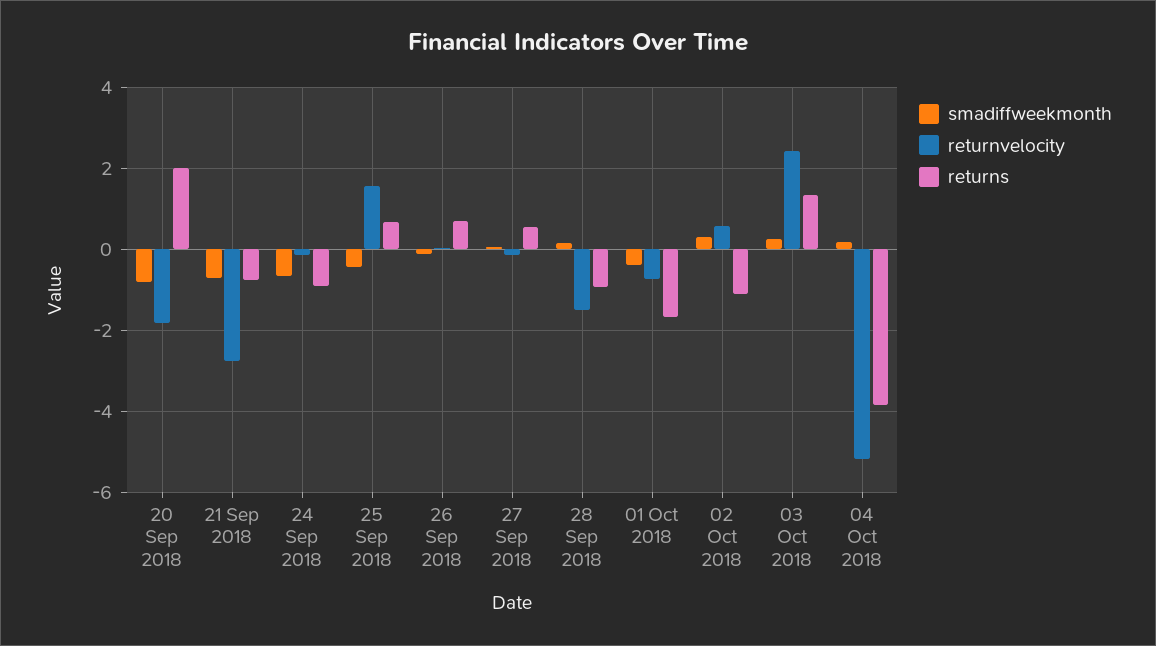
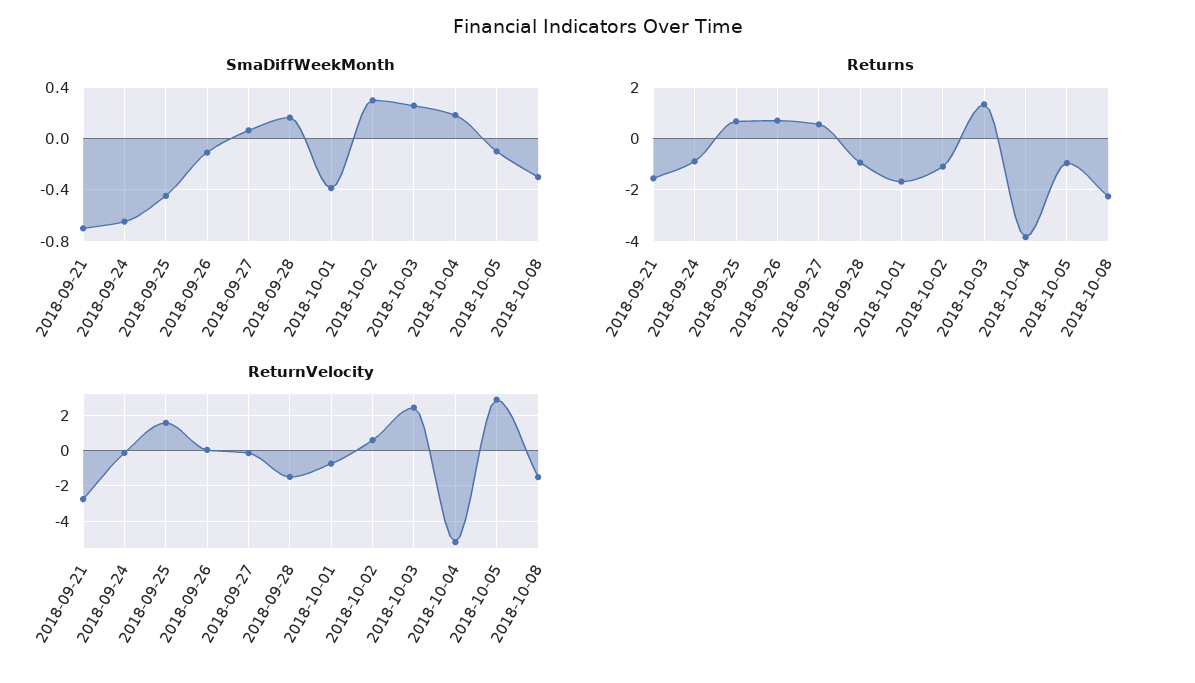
smadiffweekmonth, 20 Sep 2018: -0.8 -> none
returnvelocity, 20 Sep 2018: -1.8 -> none
returns, 20 Sep 2018: 2 -> none
returns, 21 Sep 2018: -0.8 -> -1.5
smadiffweekmonth, 2018-10-05: none -> -0.1
smadiffweekmonth, 2018-10-08: none -> -0.3
returns, 2018-10-05: none -> -1
returns, 2018-10-08: none -> -2.25
returnvelocity, 2018-10-05: none -> 3
returnvelocity, 2018-10-08: none -> -1.5

